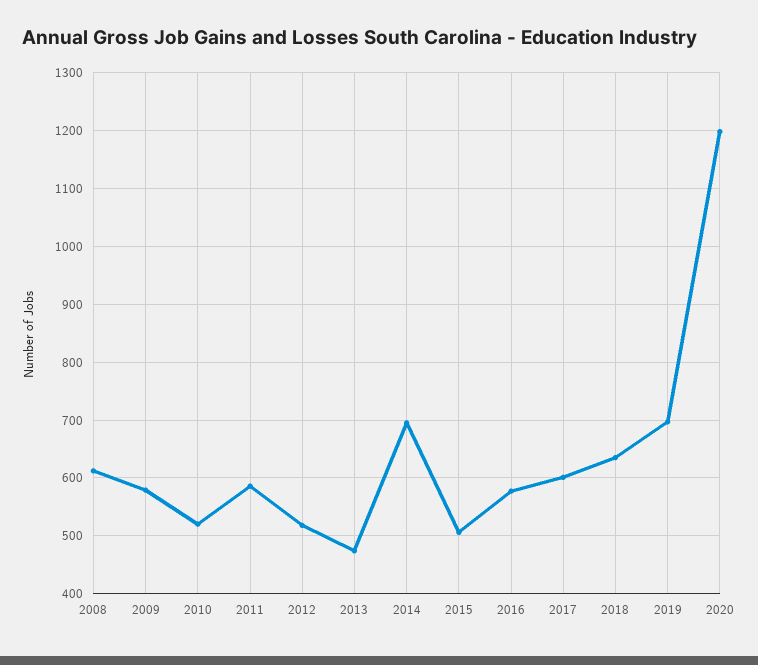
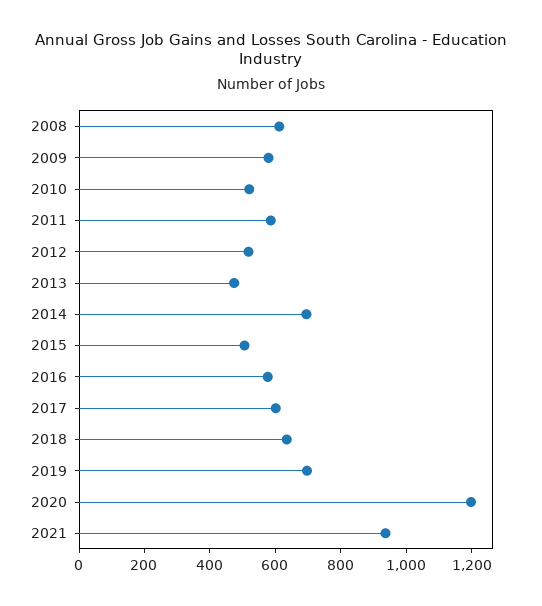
2021: none -> 950

